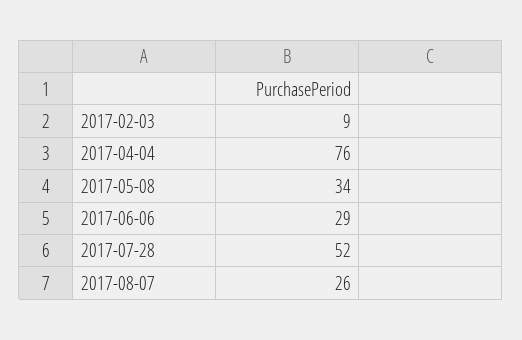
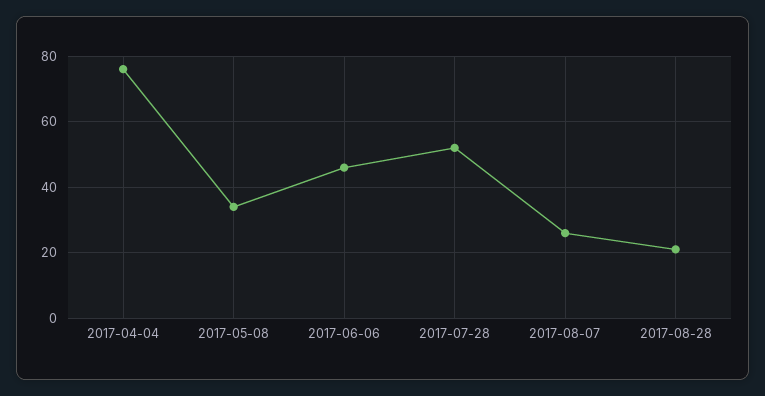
2017-02-03: 9 -> none
2017-06-06: 29 -> 45
2017-08-28: none -> 20

